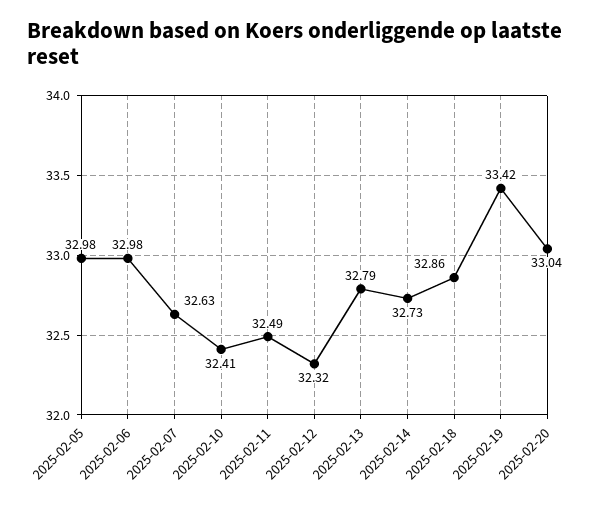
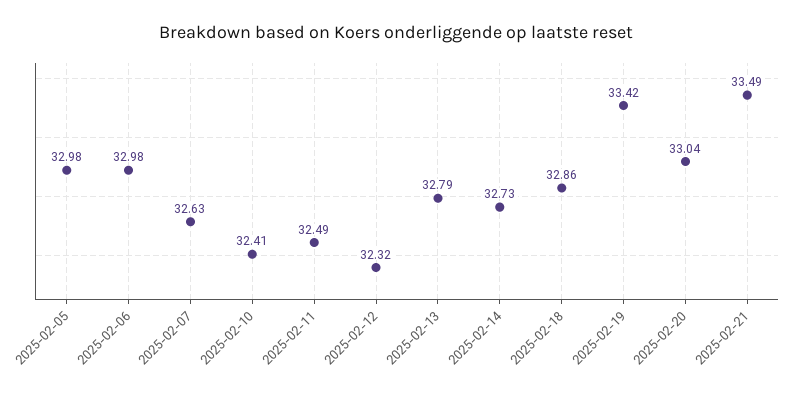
2025-02-21: none -> 33.49

